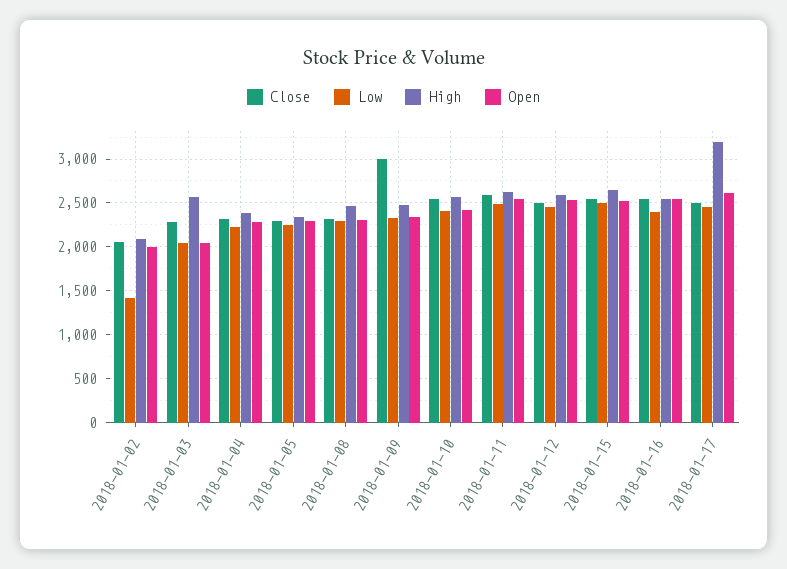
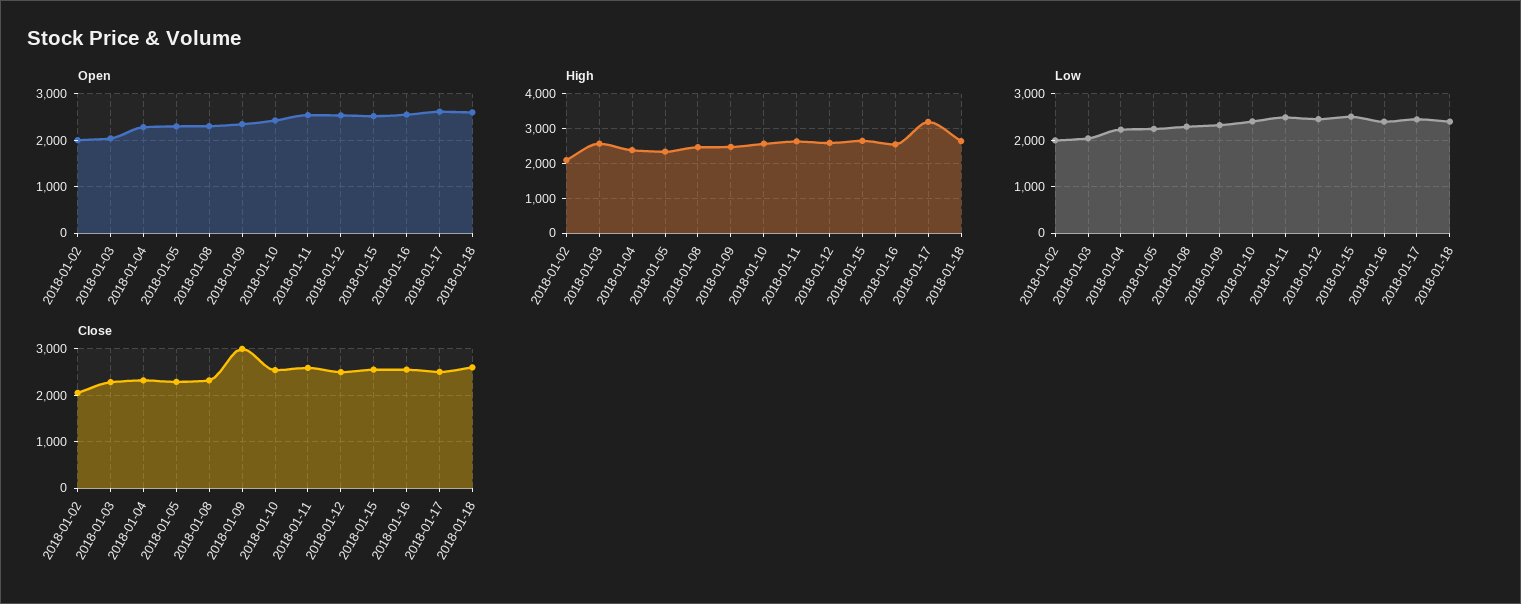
Low, 2018-01-02: 1400 -> 2000
Open, 2018-01-18: none -> 2600
High, 2018-01-18: none -> 2600
Low, 2018-01-18: none -> 2400
Close, 2018-01-18: none -> 2600

